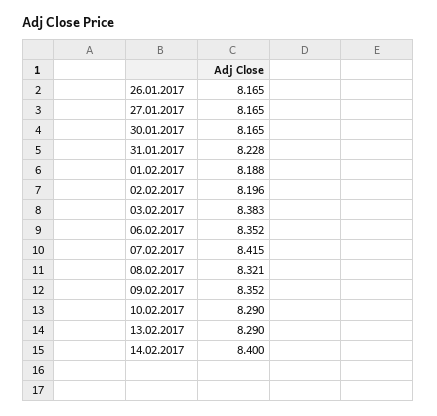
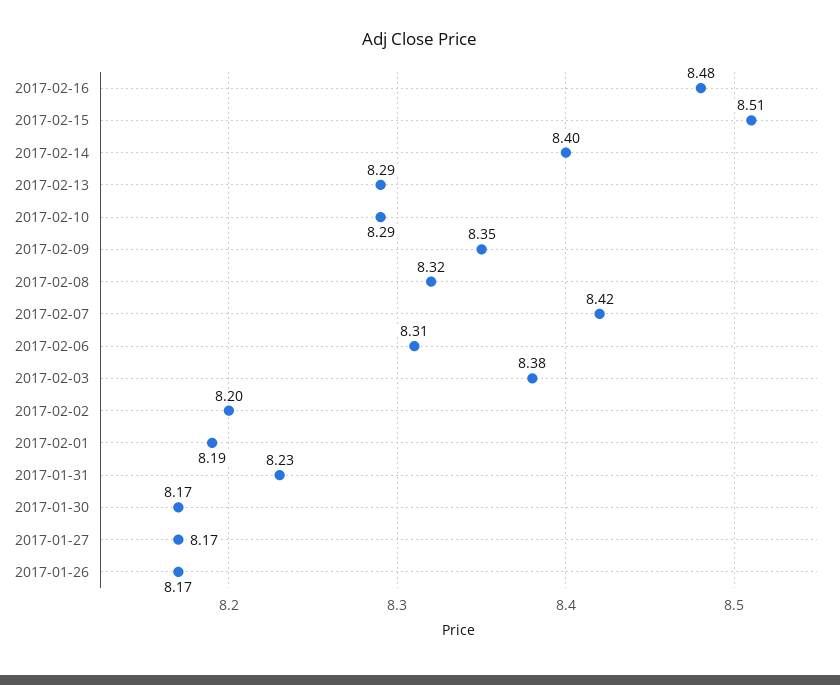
06.02.2017: 8.352 -> 8.31
2017-02-16: none -> 8.48
2017-02-15: none -> 8.51

